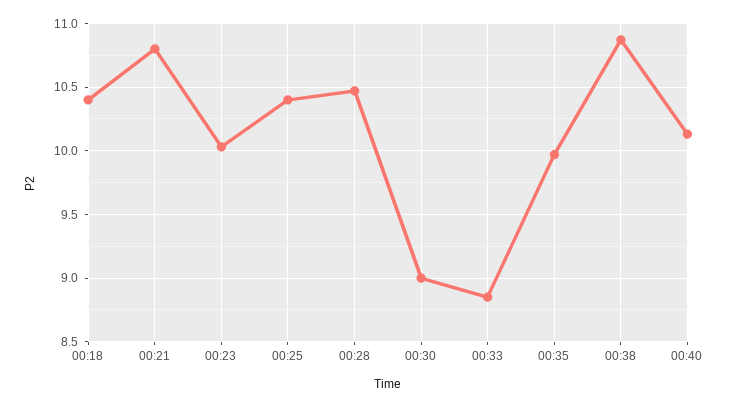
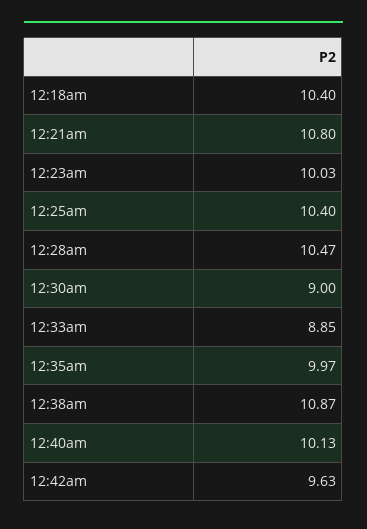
12:42am: none -> 9.63

